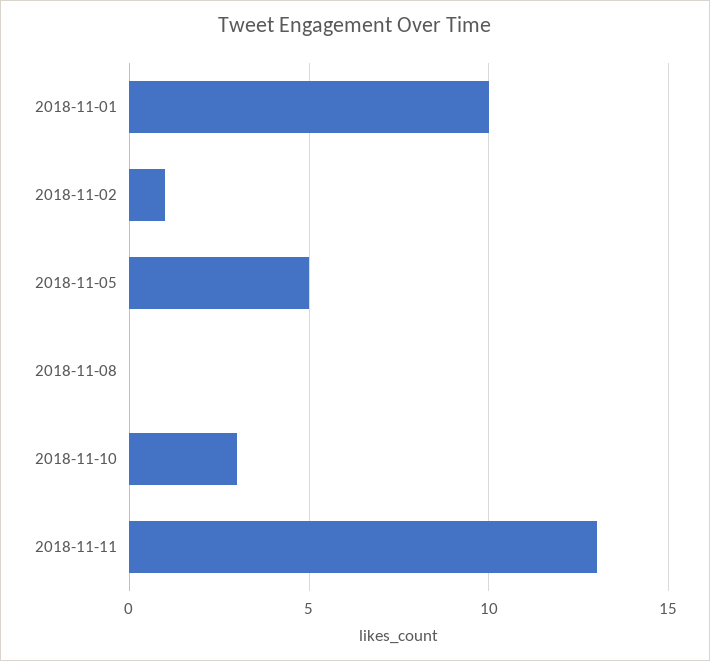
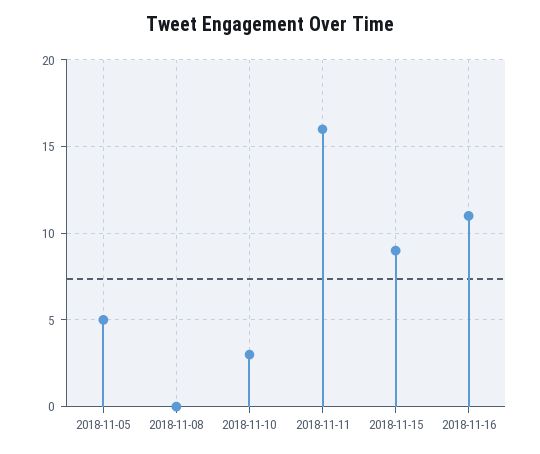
2018-11-01: 10 -> none
2018-11-02: 1 -> none
2018-11-11: 13 -> 16
2018-11-15: none -> 9
2018-11-16: none -> 11

